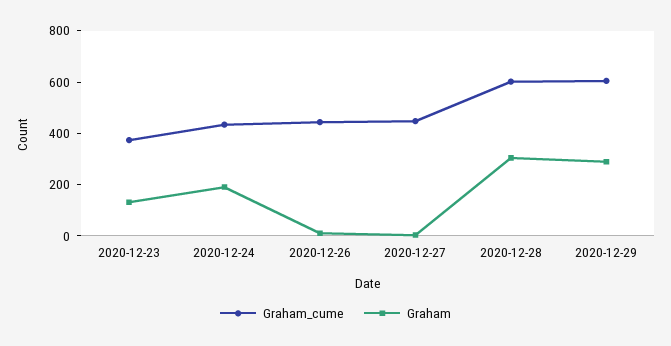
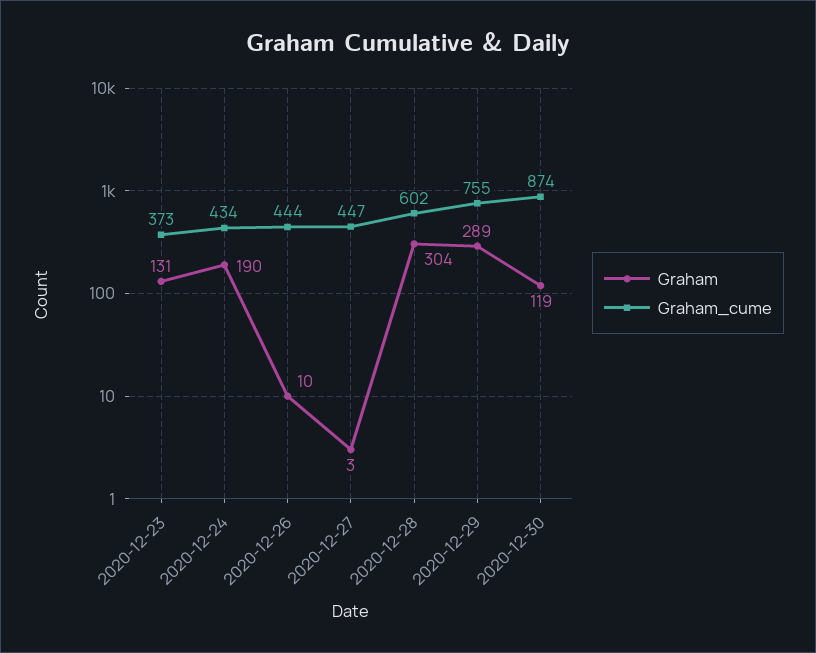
Graham_cume, 2020-12-29: 600 -> 755
Graham, 2020-12-30: none -> 119
Graham_cume, 2020-12-30: none -> 874

